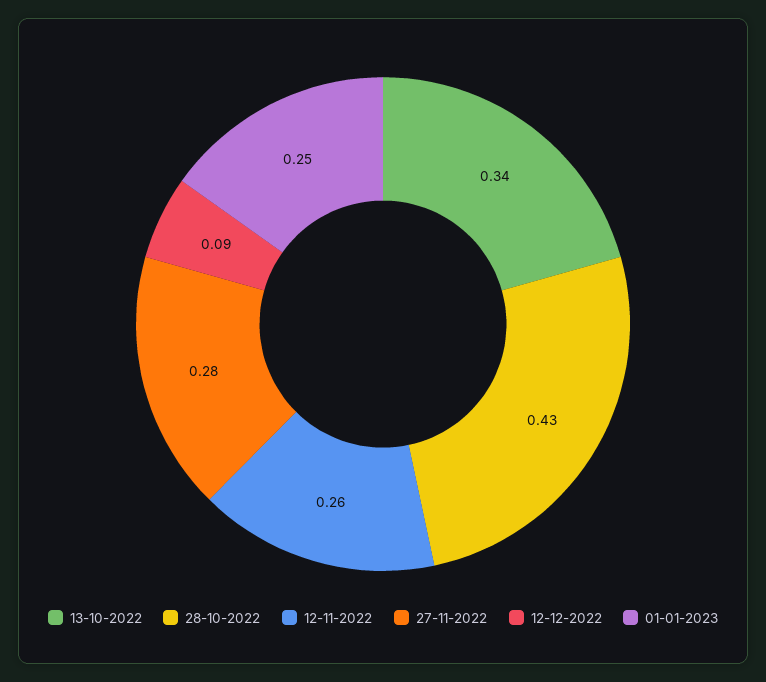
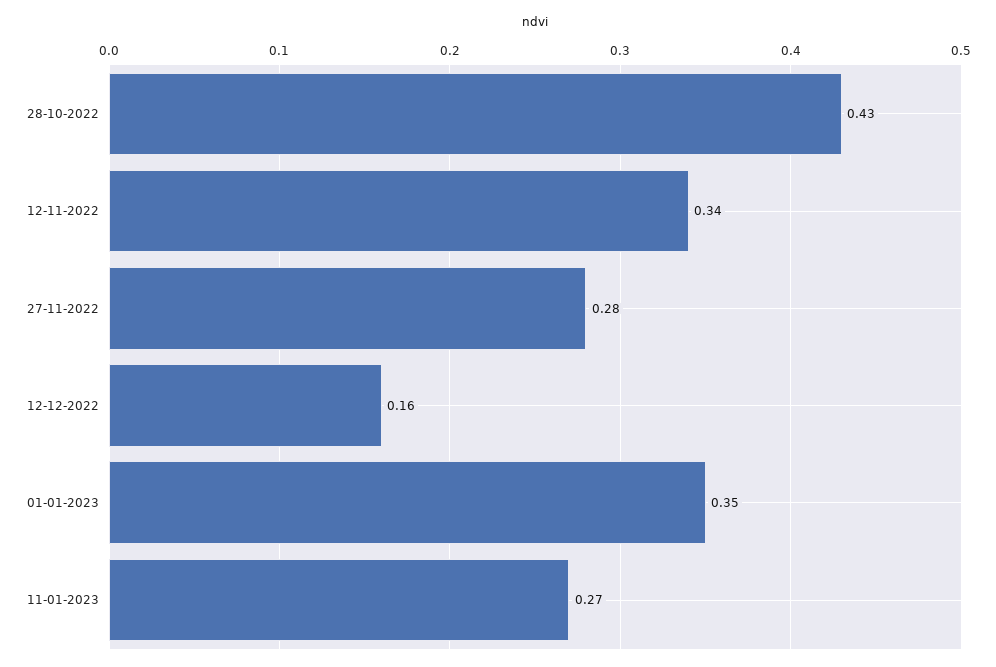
13-10-2022: 0.34 -> none
12-11-2022: 0.26 -> 0.34
12-12-2022: 0.09 -> 0.16
01-01-2023: 0.25 -> 0.35
11-01-2023: none -> 0.27

